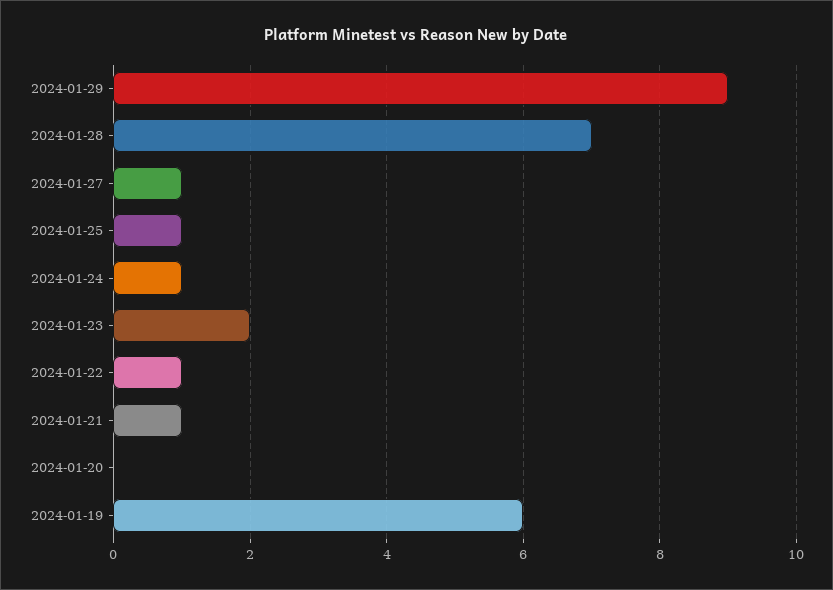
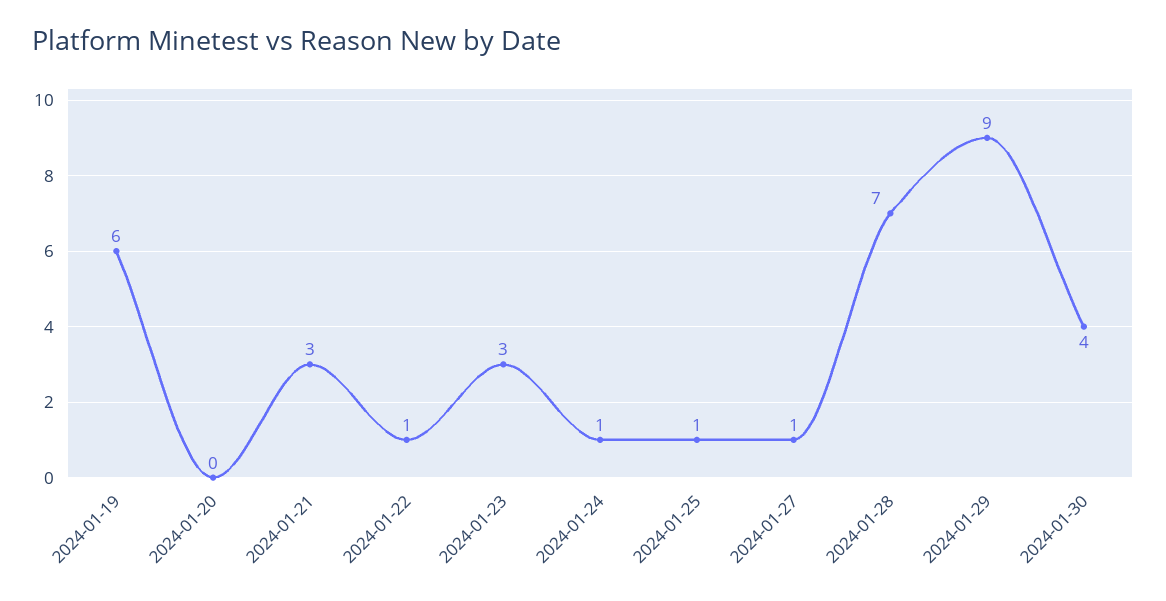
2024-01-23: 2 -> 3
2024-01-21: 1 -> 3
2024-01-30: none -> 4

